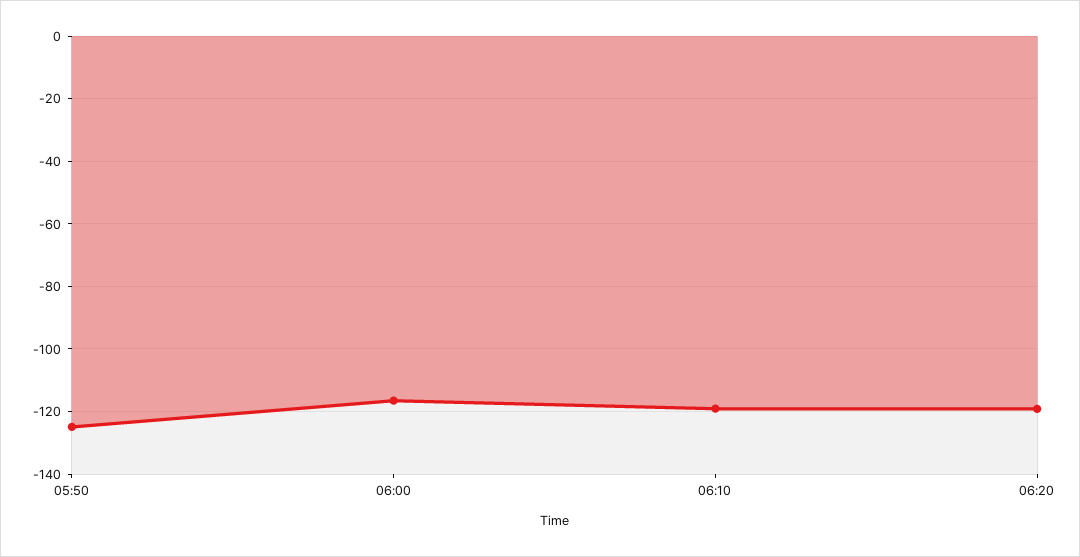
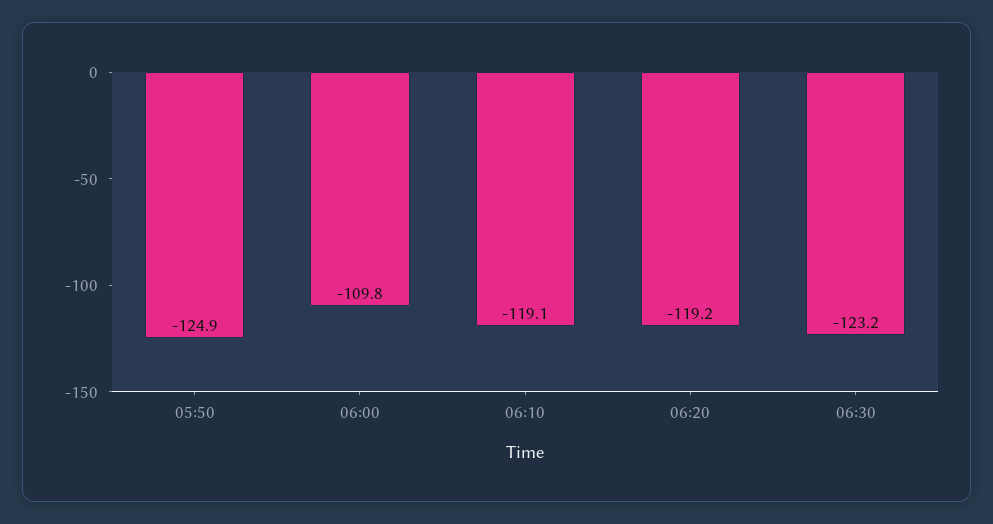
06:00: -116 -> -109.8
06:30: none -> -123.2

